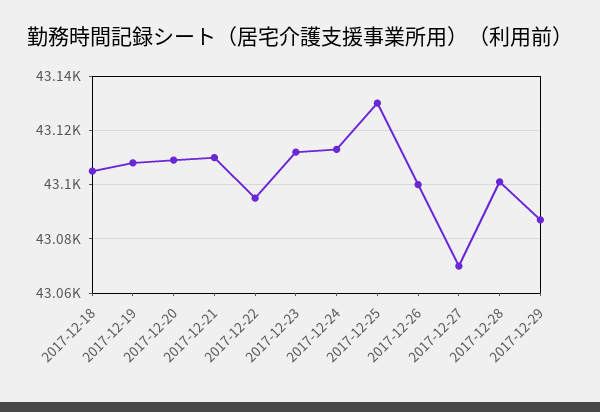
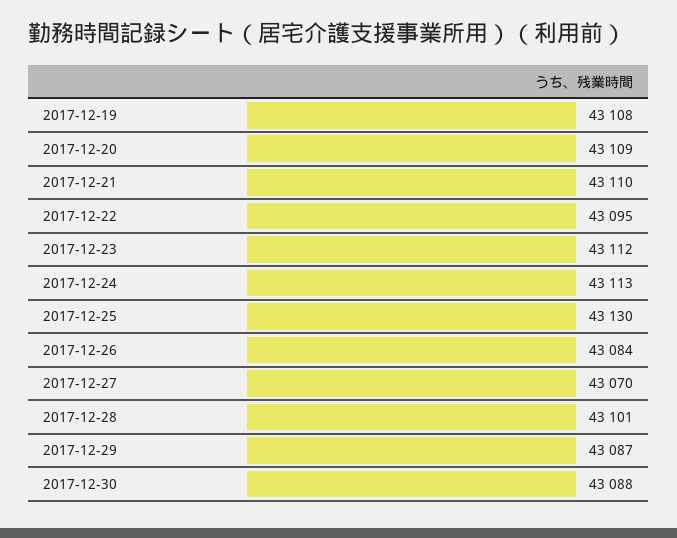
2017-12-18: 43105 -> none
2017-12-26: 43100 -> 43084
2017-12-30: none -> 43088

